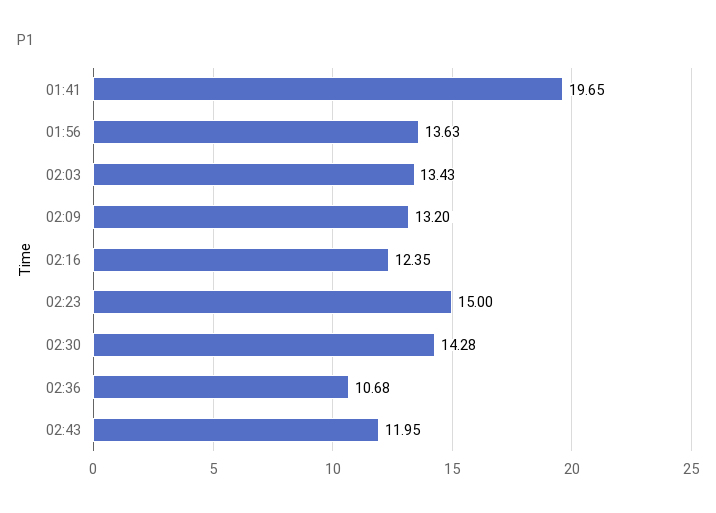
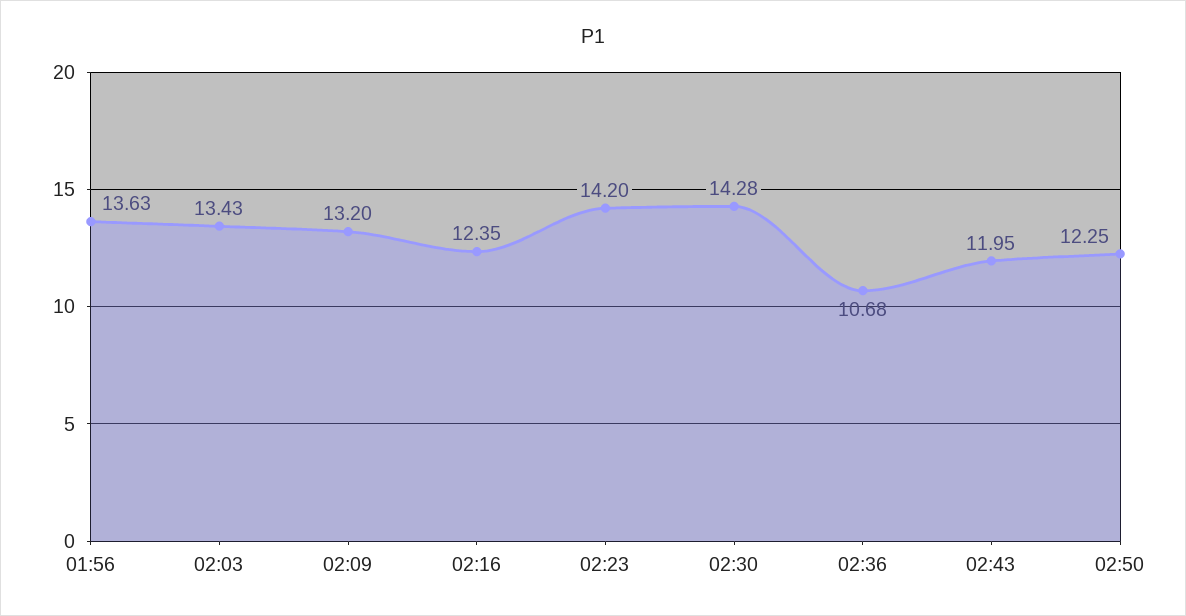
01:41: 19.65 -> none
02:23: 15 -> 14.2
02:50: none -> 12.25

